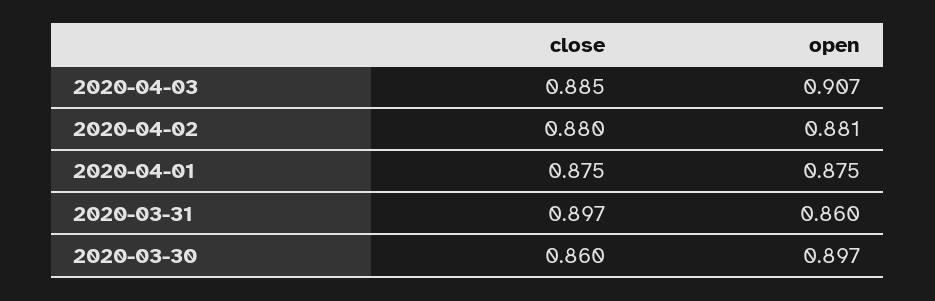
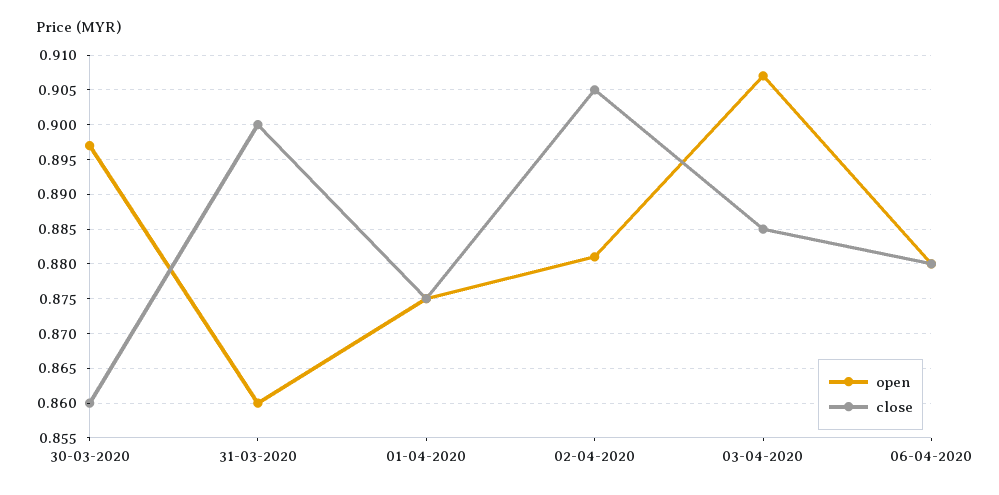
close, 2020-04-02: 0.88 -> 0.905
close, 2020-03-31: 0.897 -> 0.9
open, 06-04-2020: none -> 0.88
close, 06-04-2020: none -> 0.88

